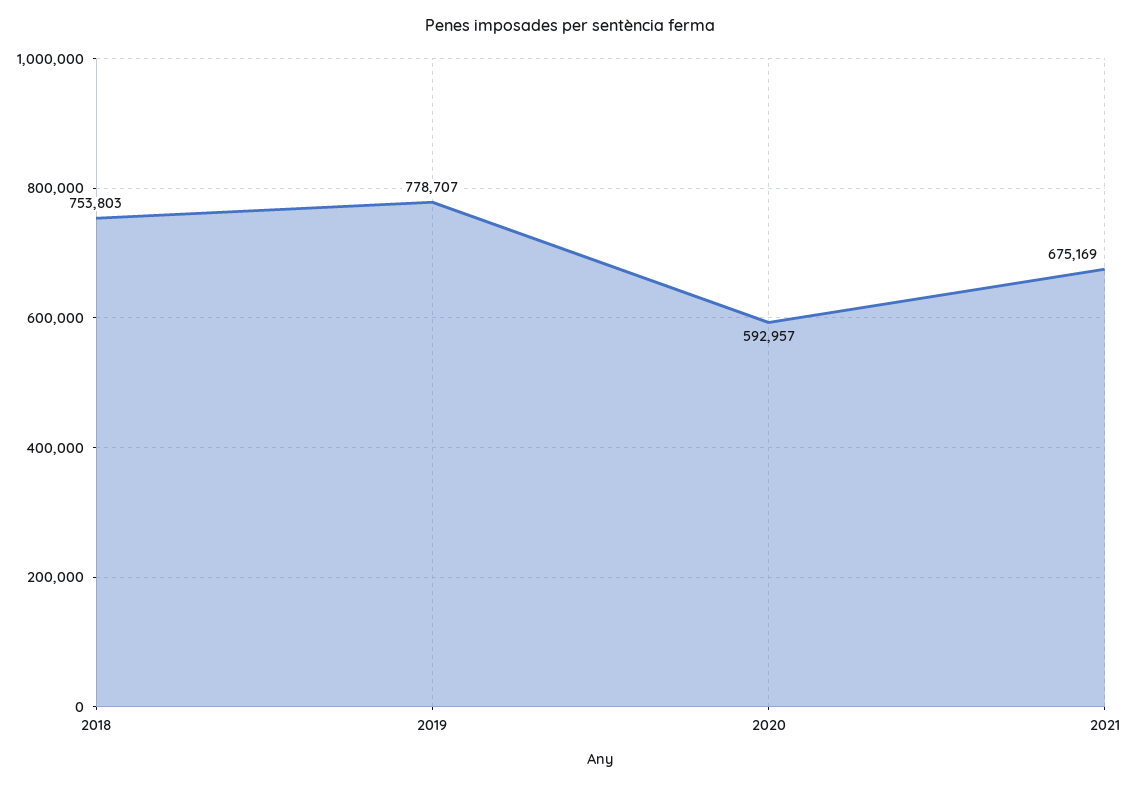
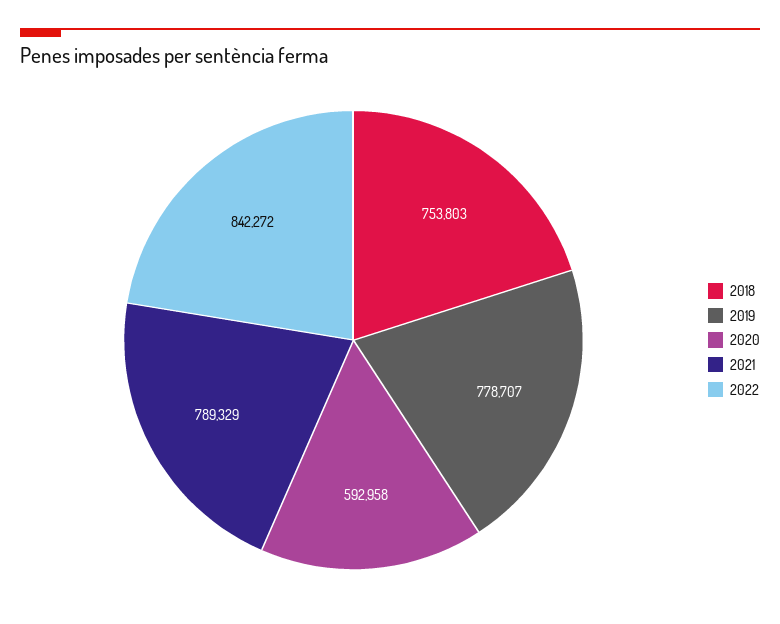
2020: 592957 -> 592958
2021: 675169 -> 789329
2022: none -> 842272

